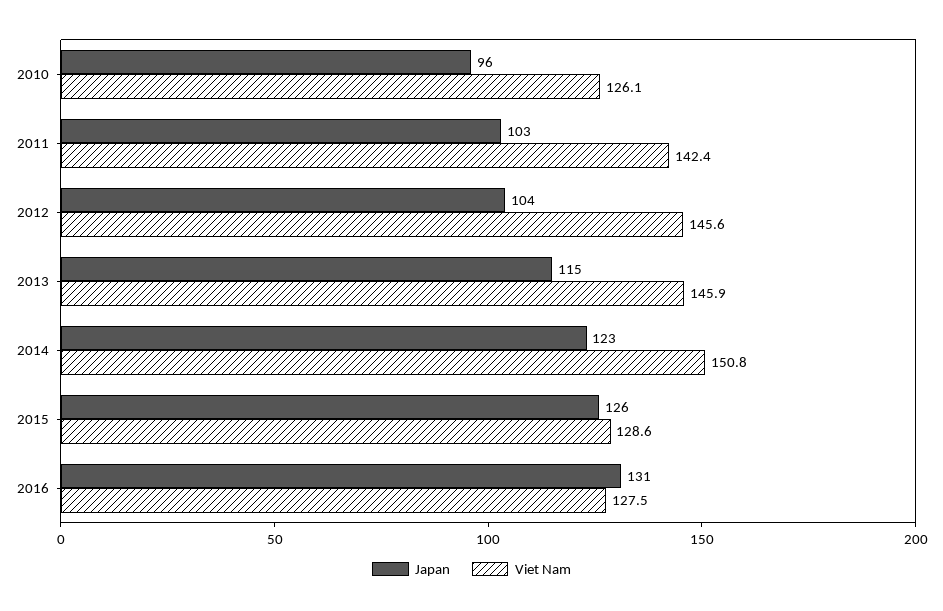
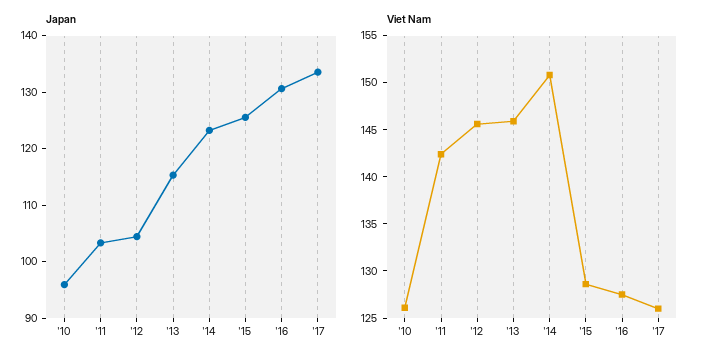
Japan, '17: none -> 134
Viet Nam, '17: none -> 126

